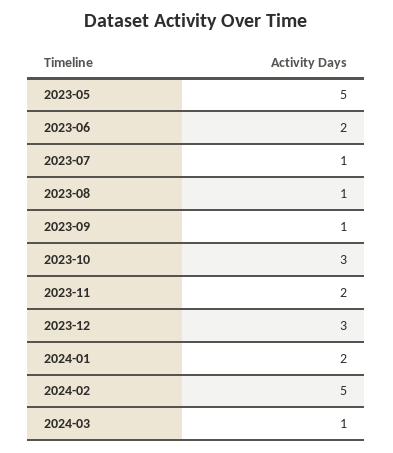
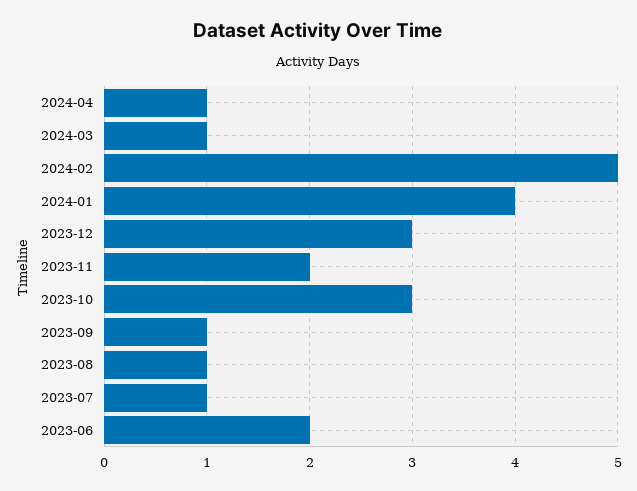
2023-05: 5 -> none
2024-01: 2 -> 4
2024-04: none -> 1

